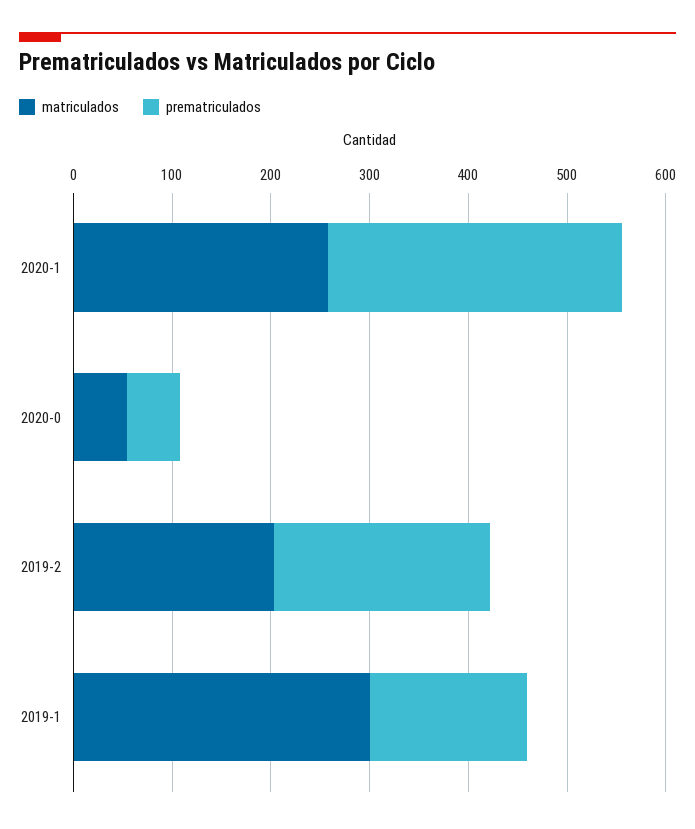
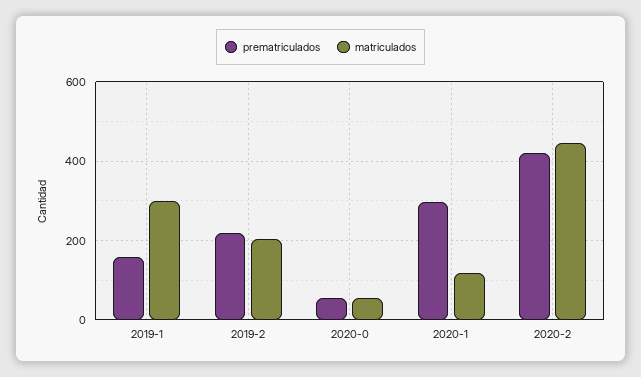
matriculados, 2020-1: 260 -> 120
prematriculados, 2020-2: none -> 420
matriculados, 2020-2: none -> 440

